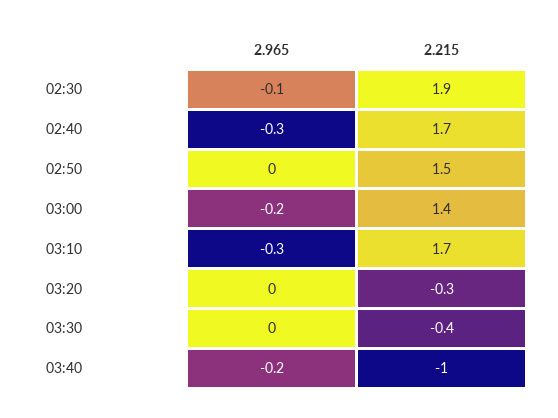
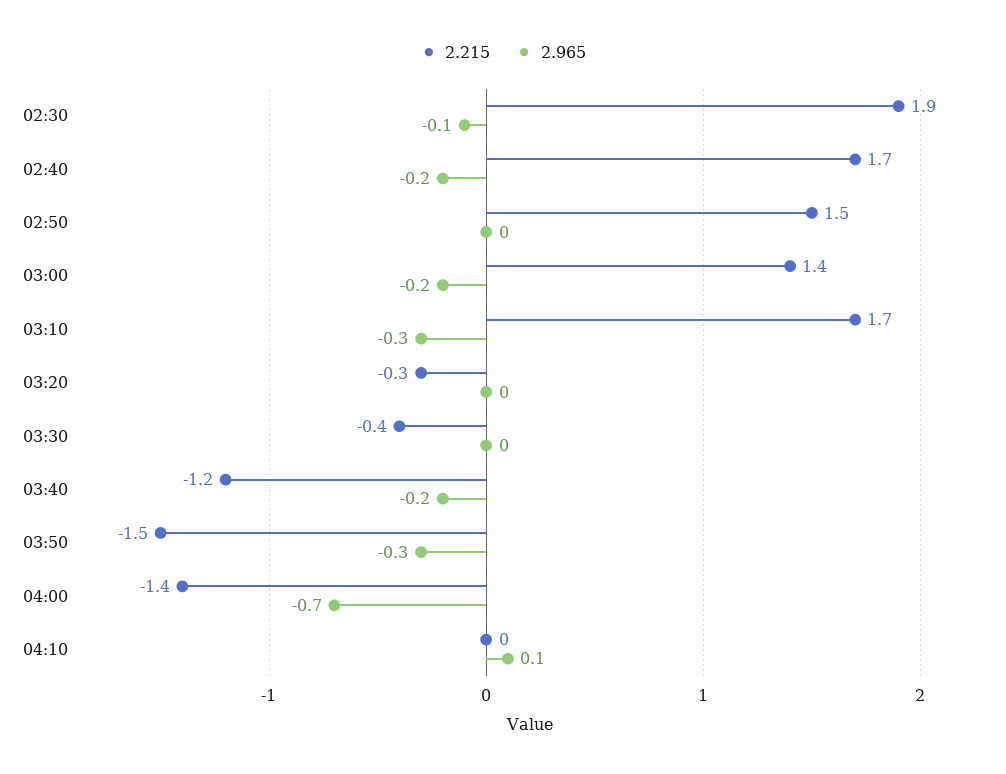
2.965, 02:40: -0.3 -> -0.2
2.215, 03:40: -1 -> -1.2
2.215, 03:50: none -> -1.5
2.965, 03:50: none -> -0.3
2.215, 04:00: none -> -1.4
2.965, 04:00: none -> -0.7
2.215, 04:10: none -> 0
2.965, 04:10: none -> 0.1

